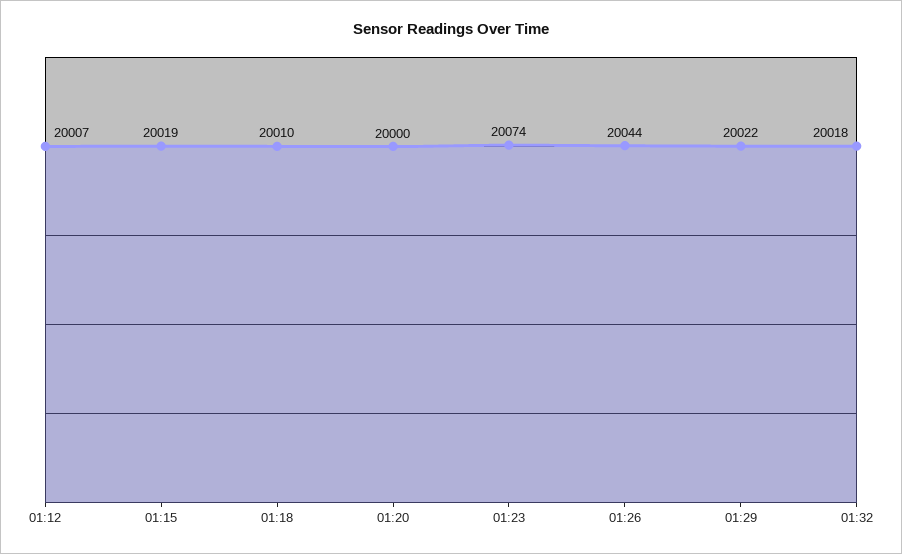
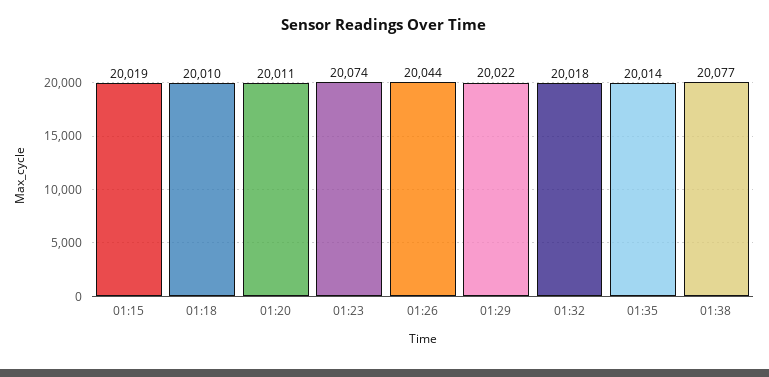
01:12: 20007 -> none
01:20: 20000 -> 20011
01:35: none -> 20014
01:38: none -> 20077

